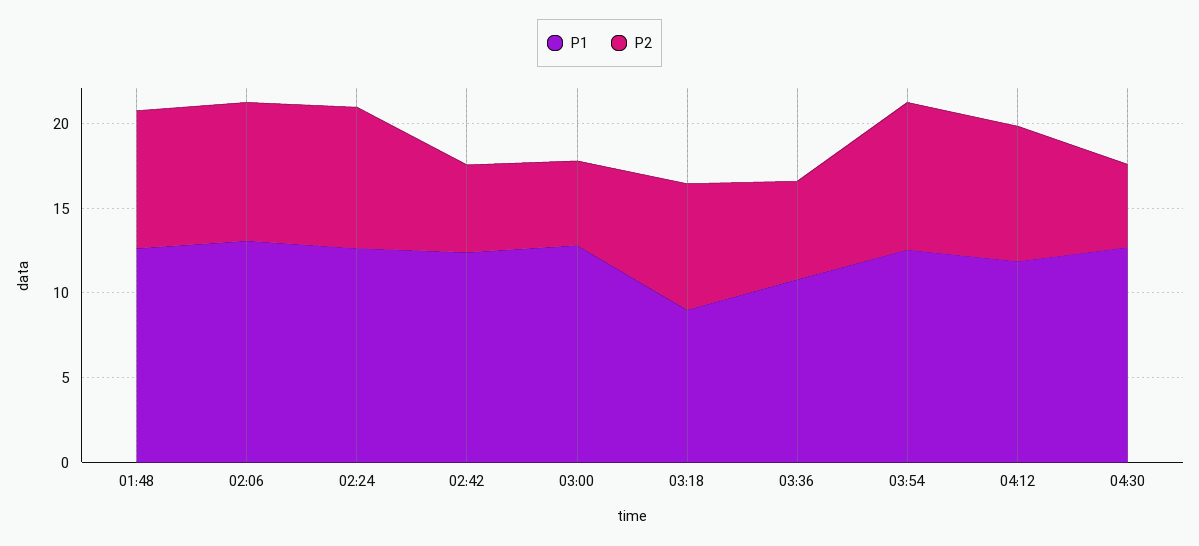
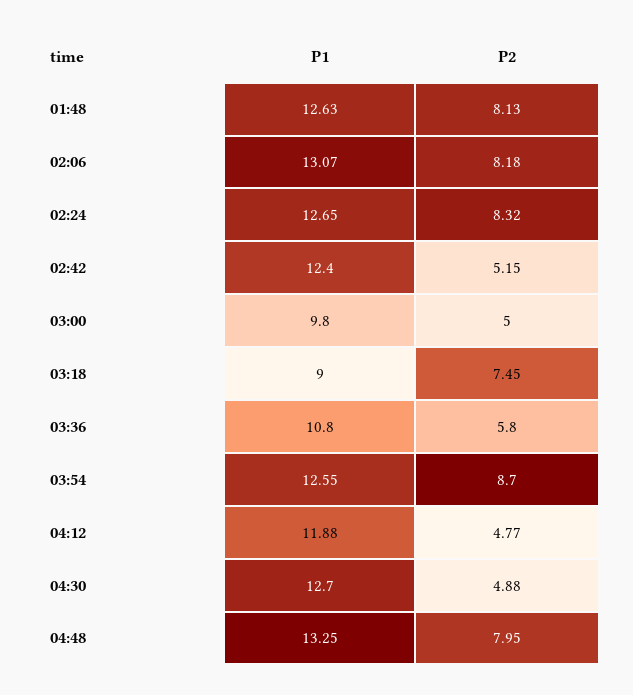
P1, 03:00: 13 -> 9.8
P2, 04:12: 8 -> 4.77
P1, 04:48: none -> 13.25
P2, 04:48: none -> 7.95

